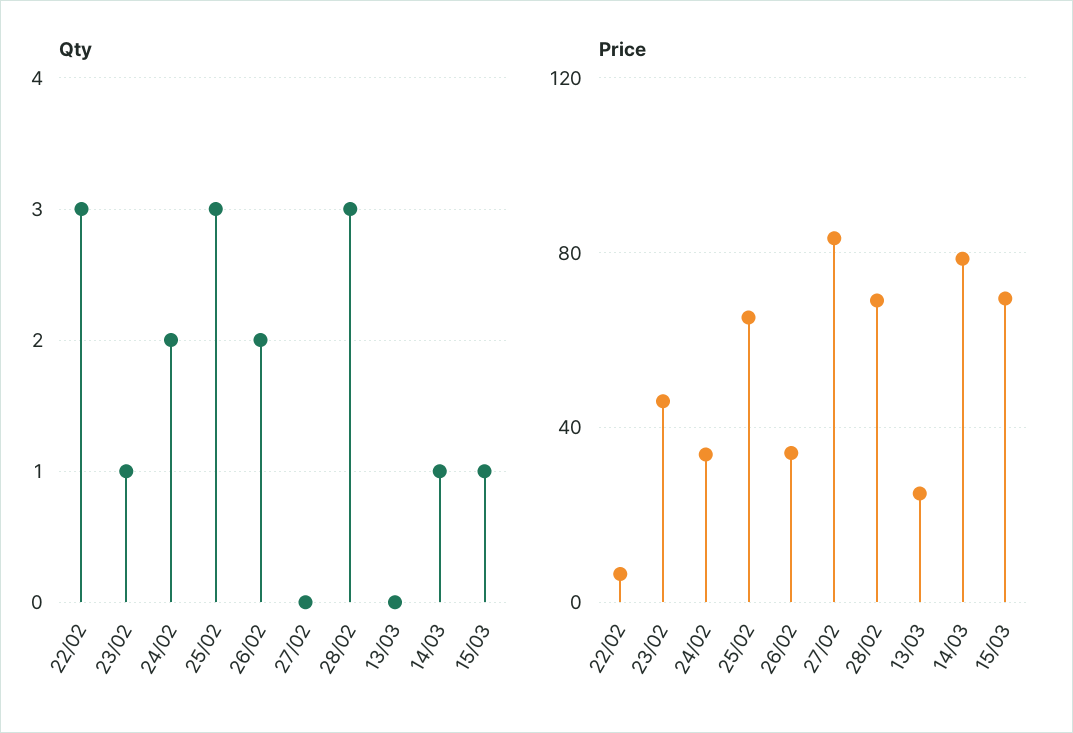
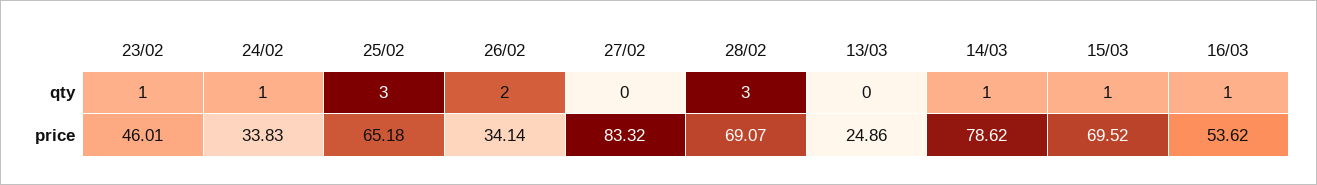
Qty, 22/02: 3 -> none
Qty, 24/02: 2 -> 1
Price, 22/02: 5 -> none
Qty, 16/03: none -> 1
Price, 16/03: none -> 53.62

